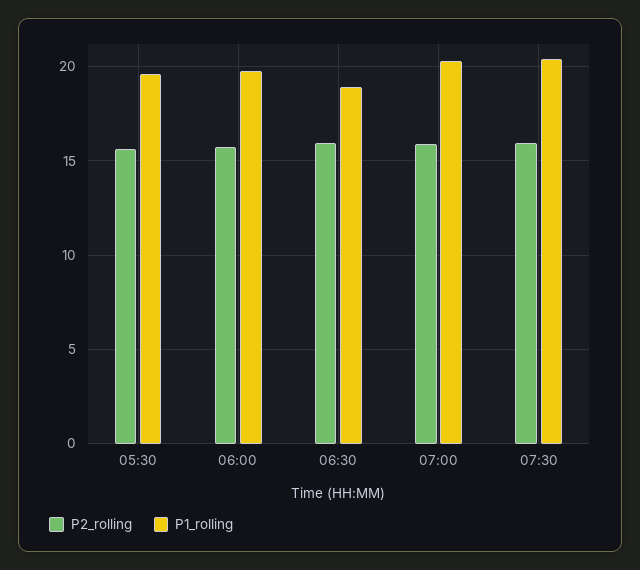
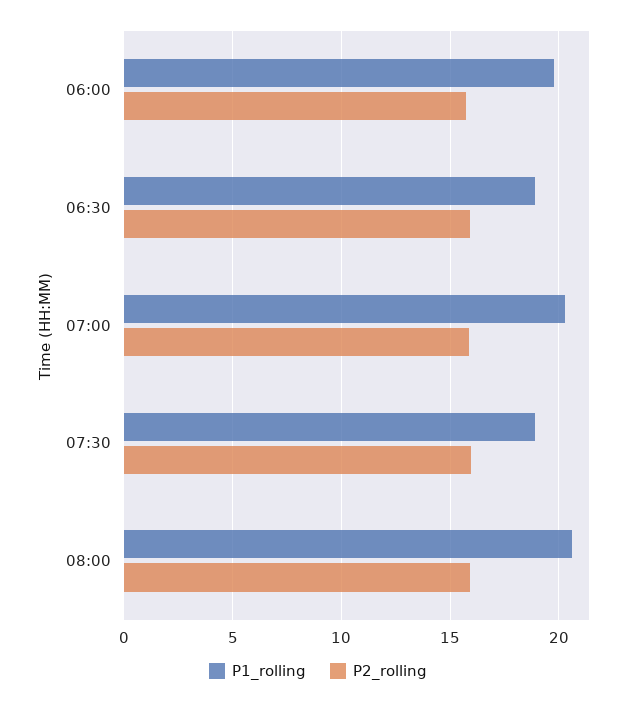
P2_rolling, 05:30: 15.5 -> none
P1_rolling, 05:30: 19.5 -> none
P1_rolling, 07:30: 20.5 -> 19
P1_rolling, 08:00: none -> 20.5
P2_rolling, 08:00: none -> 16

